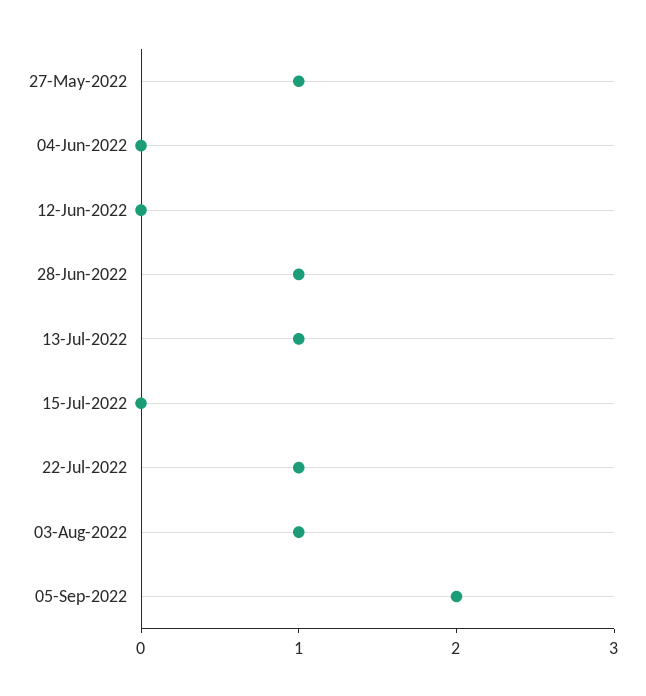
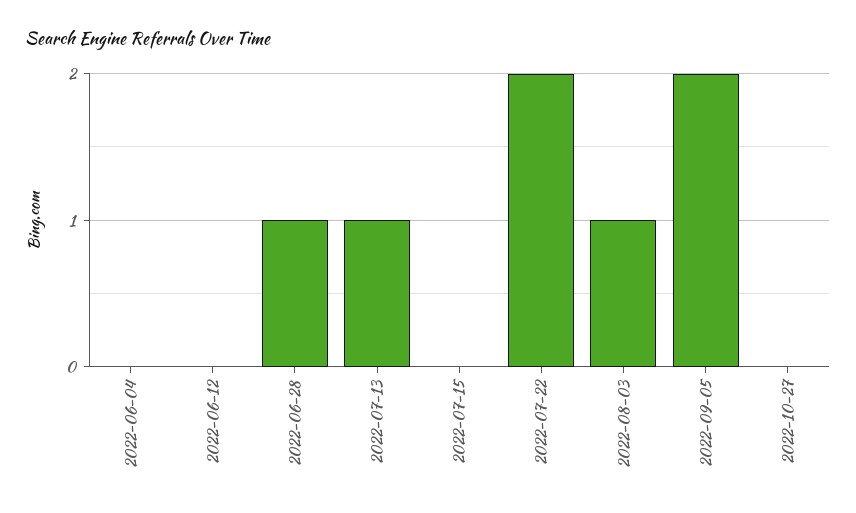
27-May-2022: 1 -> none
22-Jul-2022: 1 -> 2
2022-10-27: none -> 0

